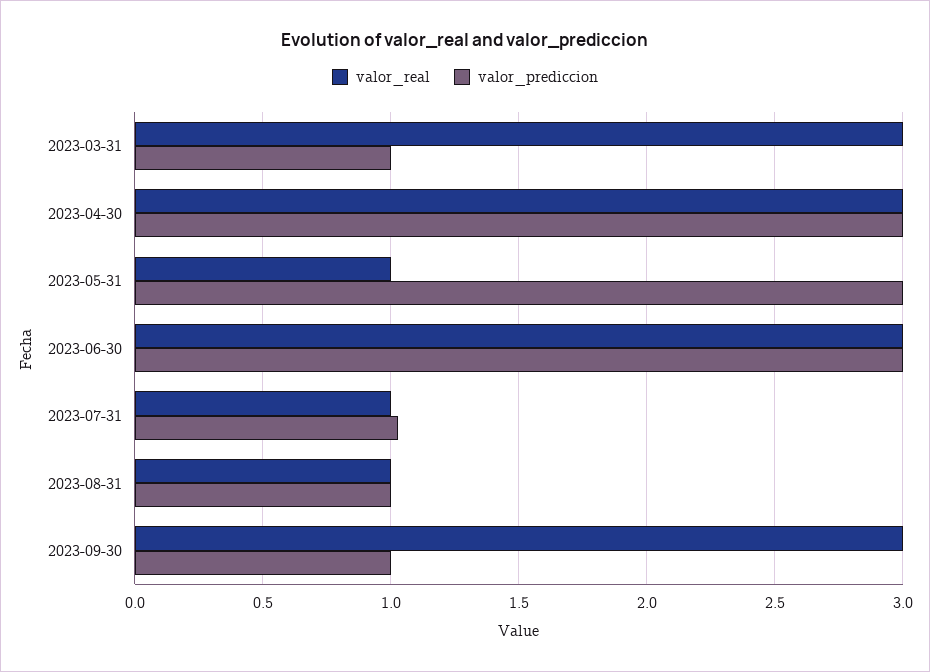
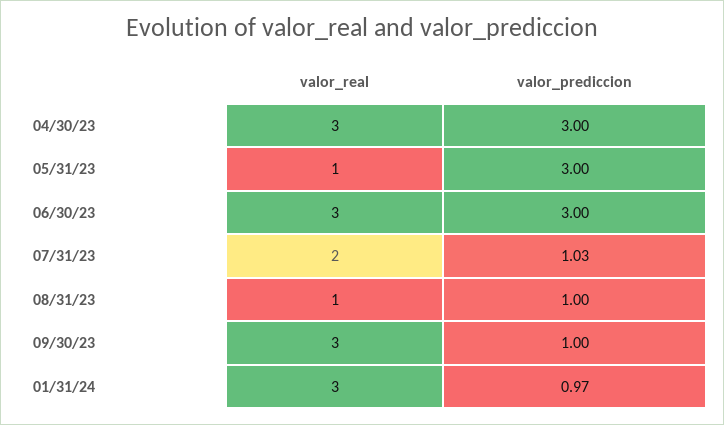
valor_real, 2023-03-31: 3 -> none
valor_prediccion, 2023-03-31: 1 -> none
valor_real, 2023-07-31: 1 -> 2
valor_real, 01/31/24: none -> 3
valor_prediccion, 01/31/24: none -> 0.97

